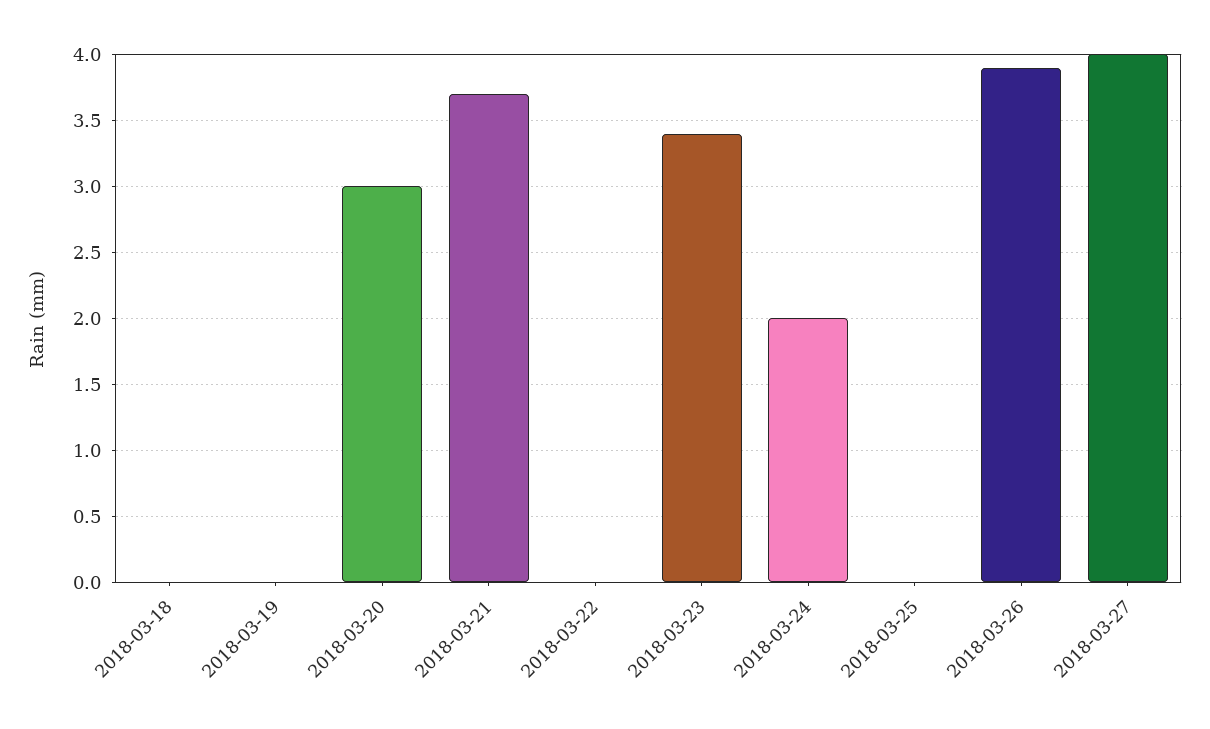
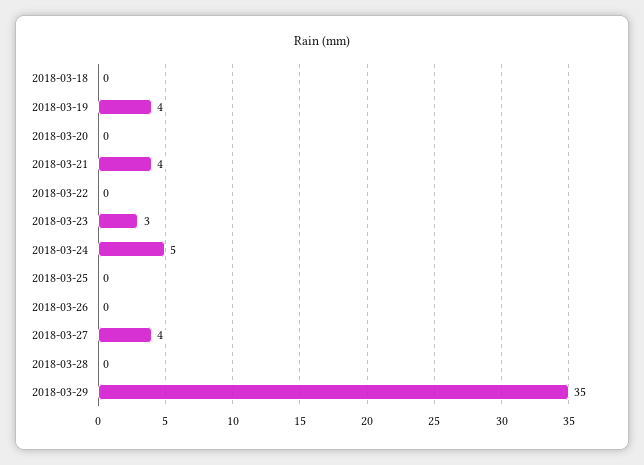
2018-03-19: 0 -> 4
2018-03-20: 3 -> 0
2018-03-24: 2 -> 5
2018-03-26: 3.9 -> 0
2018-03-28: none -> 0
2018-03-29: none -> 35

